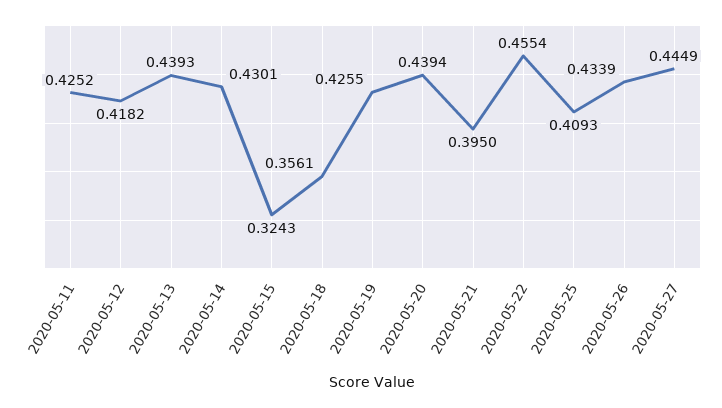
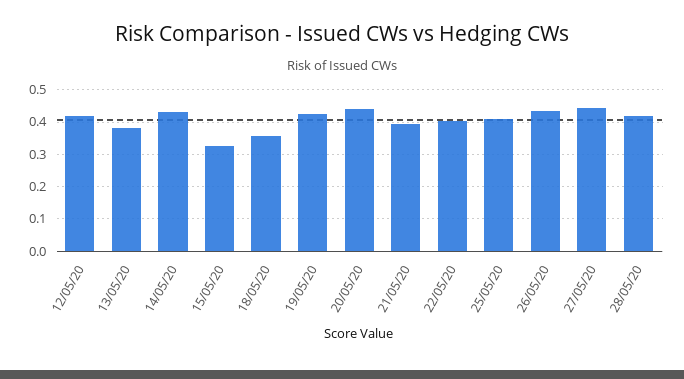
2020-05-11: 0.4252 -> none
2020-05-13: 0.4393 -> 0.38
2020-05-22: 0.4554 -> 0.4
28/05/20: none -> 0.42

